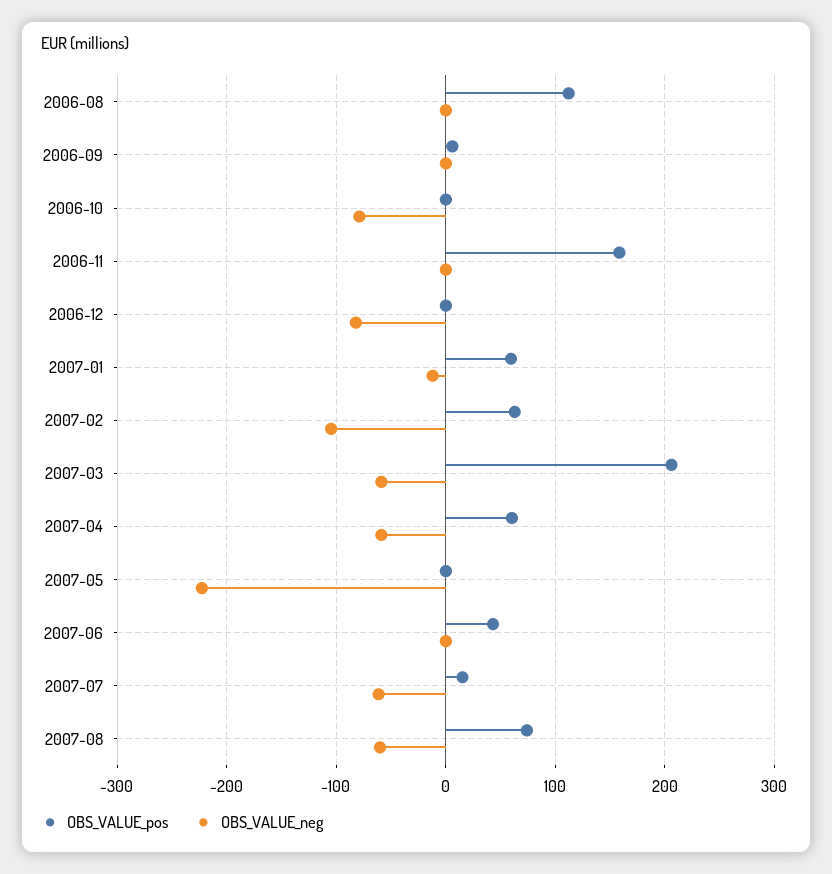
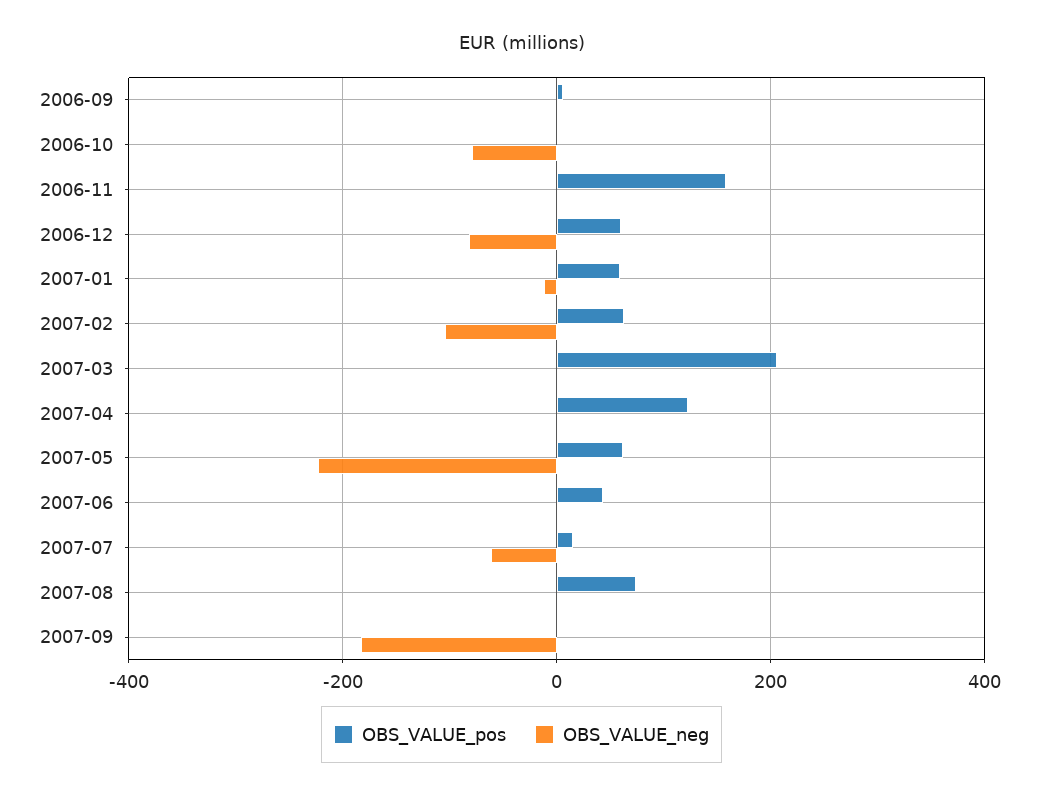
OBS_VALUE_pos, 2006-08: 110 -> none
OBS_VALUE_neg, 2006-08: 0 -> none
OBS_VALUE_pos, 2006-12: 0 -> 60
OBS_VALUE_neg, 2007-03: -60 -> 0
OBS_VALUE_pos, 2007-04: 60 -> 120
OBS_VALUE_neg, 2007-04: -60 -> 0
OBS_VALUE_pos, 2007-05: 0 -> 60
OBS_VALUE_neg, 2007-08: -60 -> 0
OBS_VALUE_pos, 2007-09: none -> 0
OBS_VALUE_neg, 2007-09: none -> -180

